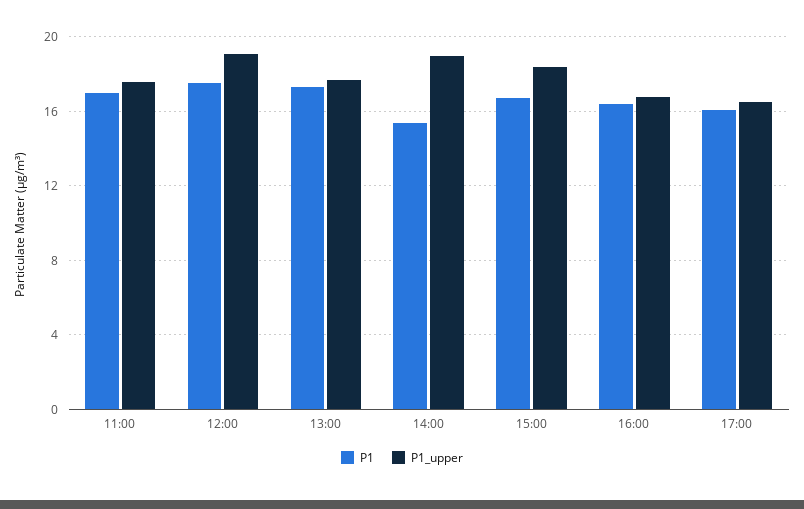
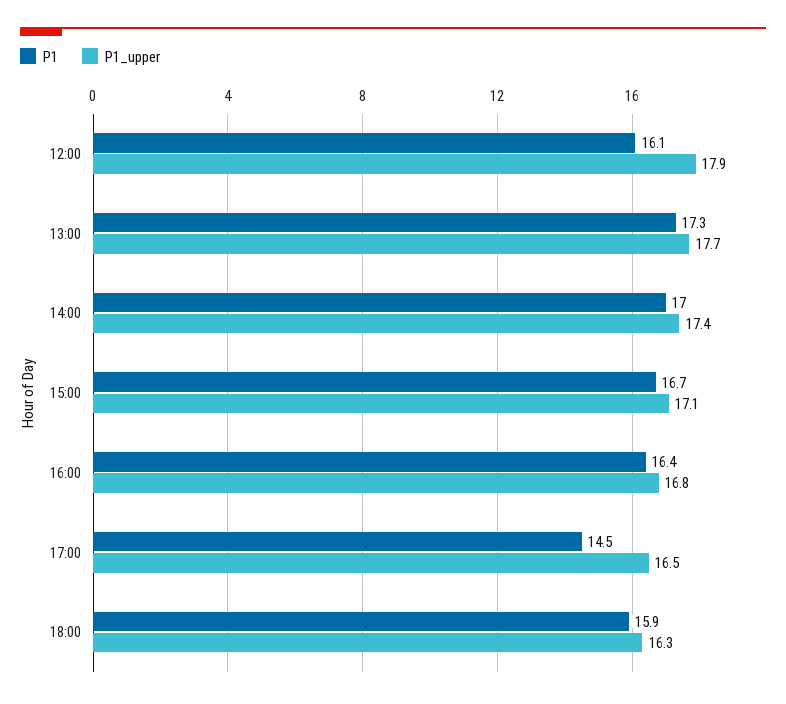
P1, 11:00: 17 -> none
P1_upper, 11:00: 17.5 -> none
P1, 12:00: 17.5 -> 16.1
P1_upper, 12:00: 19 -> 17.9
P1, 14:00: 15.5 -> 17
P1_upper, 14:00: 19 -> 17.4
P1_upper, 15:00: 18.5 -> 17.1
P1, 17:00: 16 -> 14.5
P1, 18:00: none -> 15.9
P1_upper, 18:00: none -> 16.3

